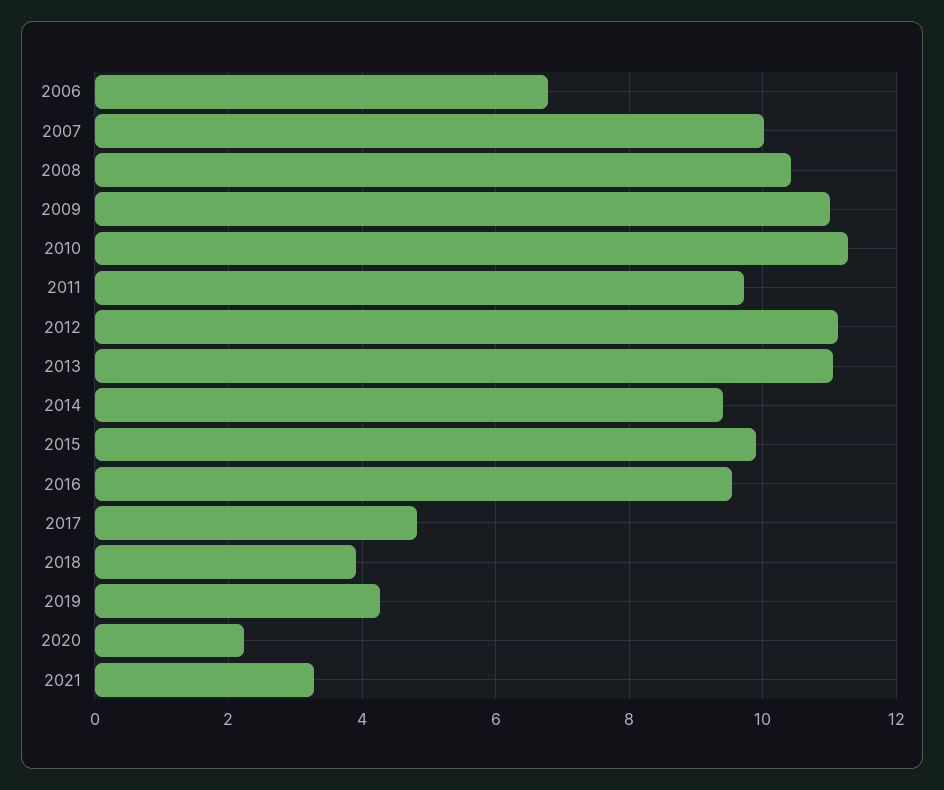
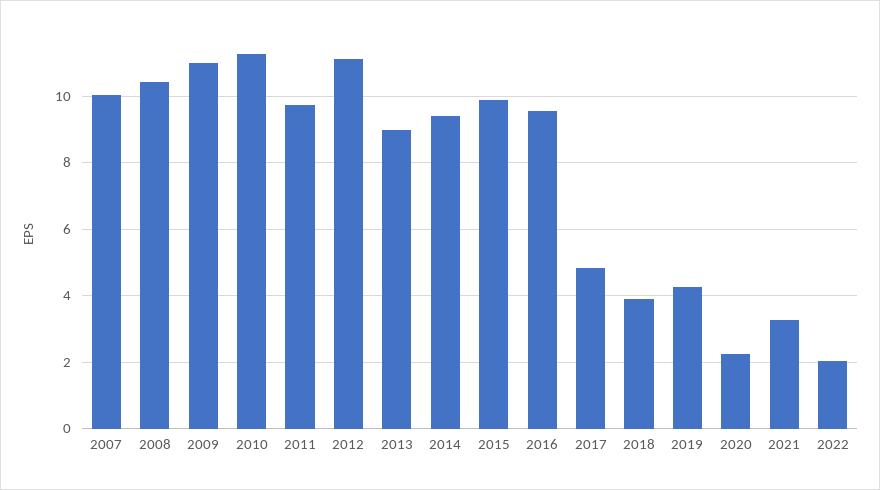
2006: 6.8 -> none
2013: 11 -> 9
2022: none -> 2

